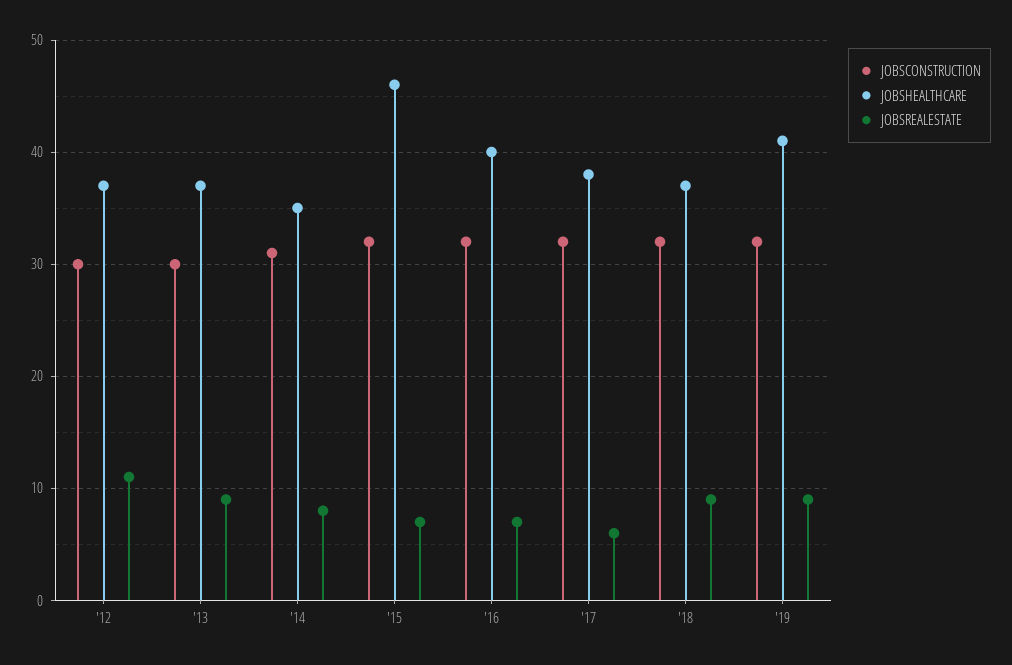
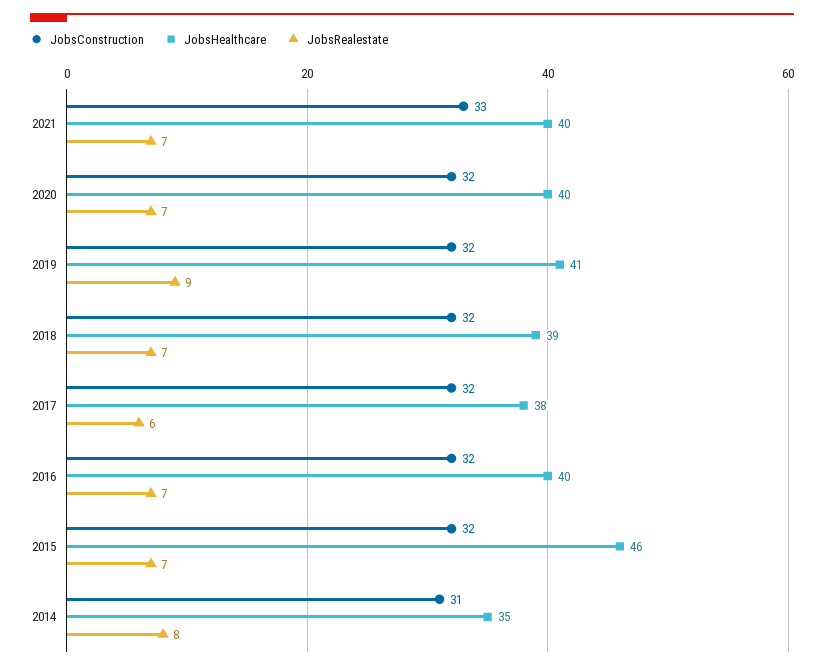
JOBSCONSTRUCTION, '12: 30 -> none
JOBSHEALTHCARE, '12: 37 -> none
JOBSREALESTATE, '12: 11 -> none
JOBSCONSTRUCTION, '13: 30 -> none
JOBSHEALTHCARE, '13: 37 -> none
JOBSREALESTATE, '13: 9 -> none
JOBSHEALTHCARE, '18: 37 -> 39
JOBSREALESTATE, '18: 9 -> 7
JOBSCONSTRUCTION, 2021: none -> 33
JOBSHEALTHCARE, 2021: none -> 40
JOBSREALESTATE, 2021: none -> 7
JOBSCONSTRUCTION, 2020: none -> 32
JOBSHEALTHCARE, 2020: none -> 40
JOBSREALESTATE, 2020: none -> 7

